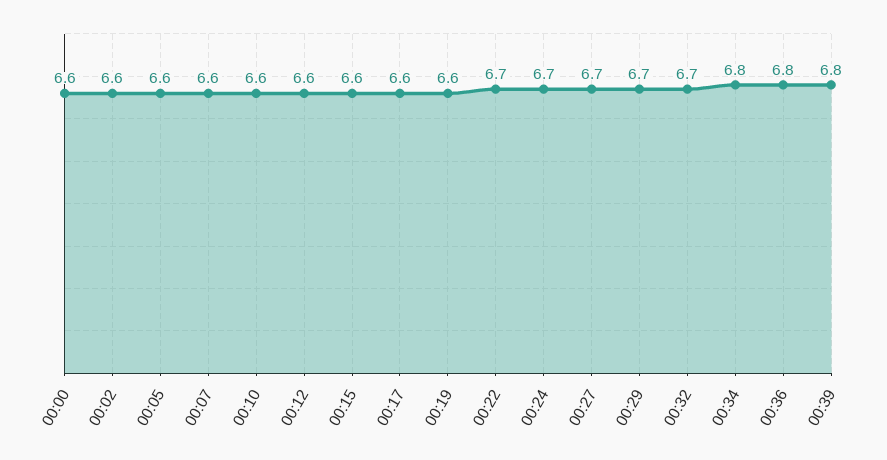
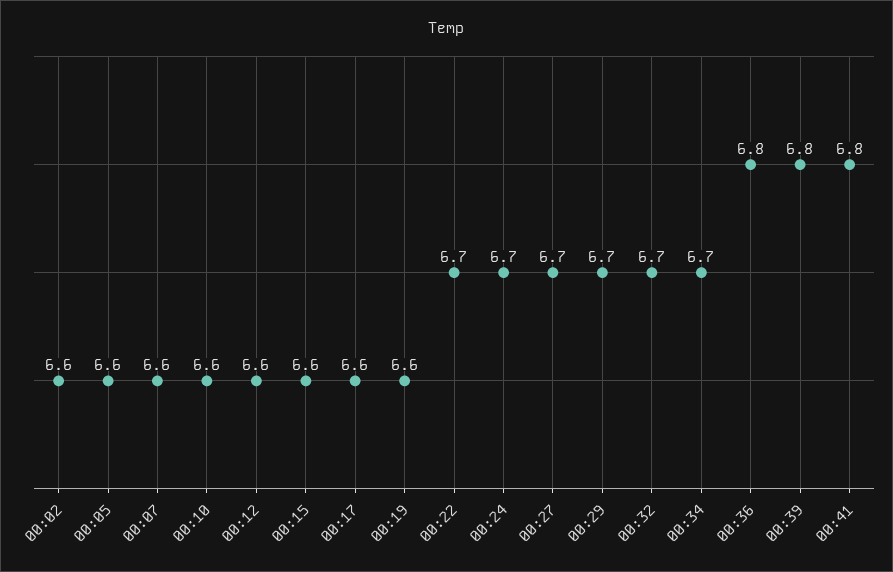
00:00: 6.6 -> none
00:34: 6.8 -> 6.7
00:41: none -> 6.8

